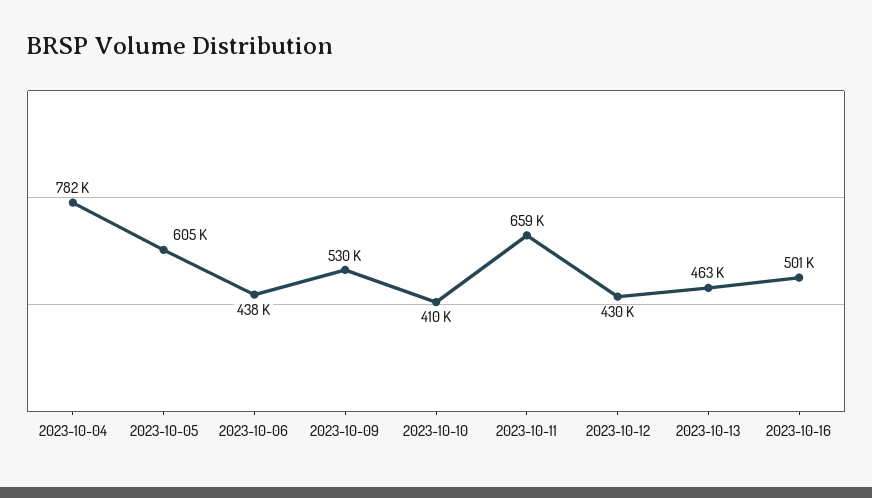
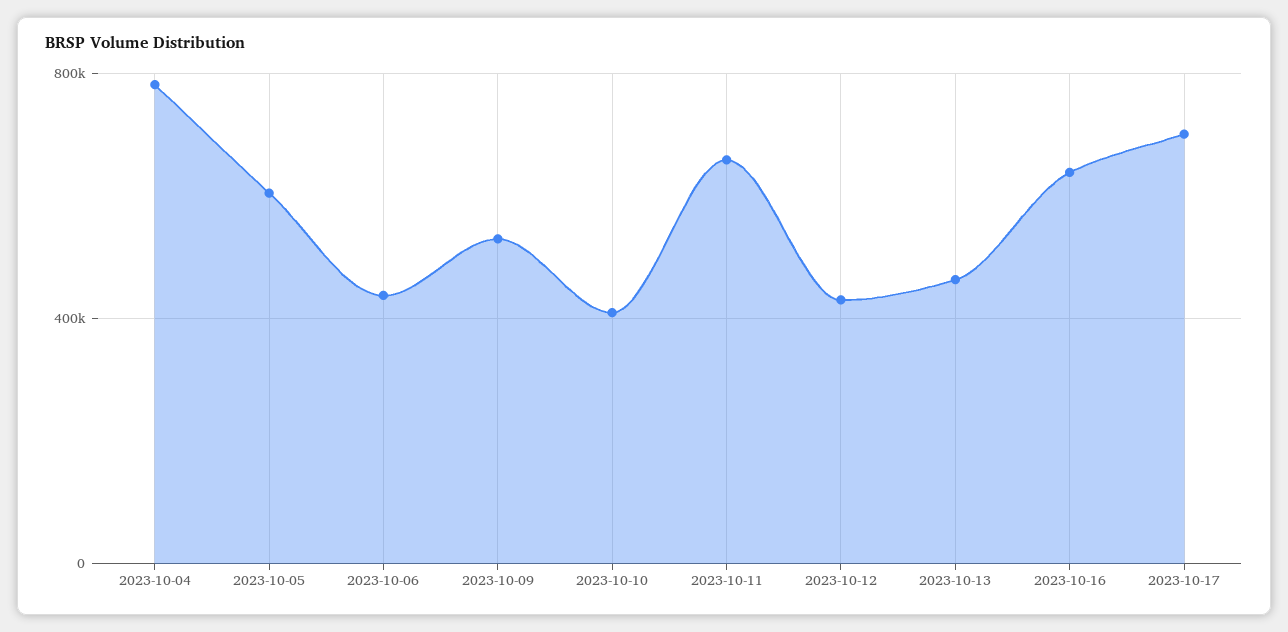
2023-10-16: 501000 -> 650000
2023-10-17: none -> 700000

